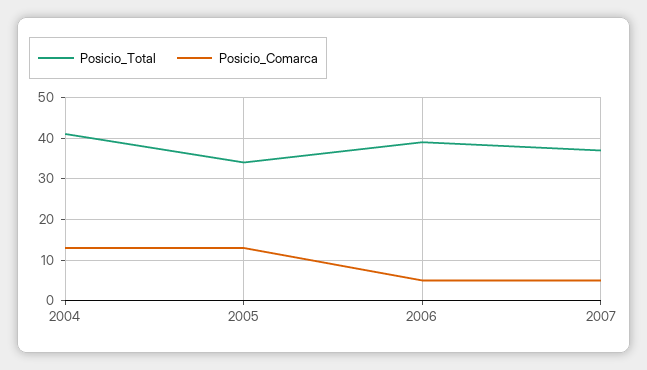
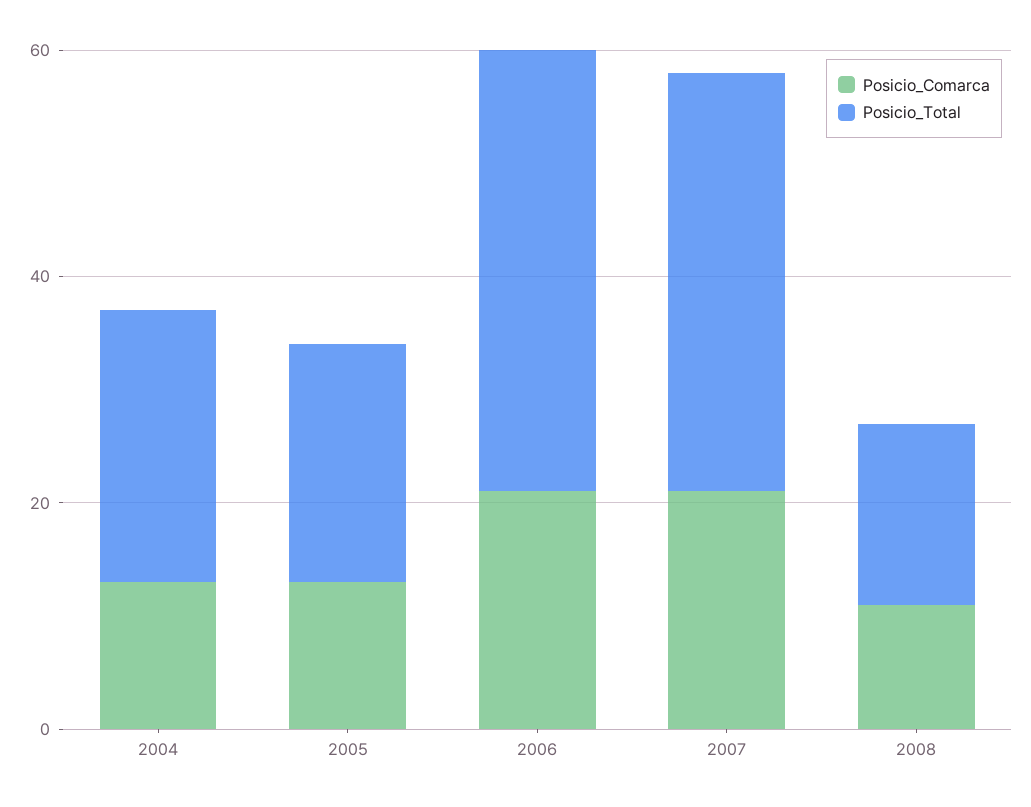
Posicio_Total, 2004: 40 -> 25
Posicio_Total, 2005: 35 -> 20
Posicio_Comarca, 2006: 5 -> 20
Posicio_Comarca, 2007: 5 -> 20
Posicio_Comarca, 2008: none -> 10
Posicio_Total, 2008: none -> 15

